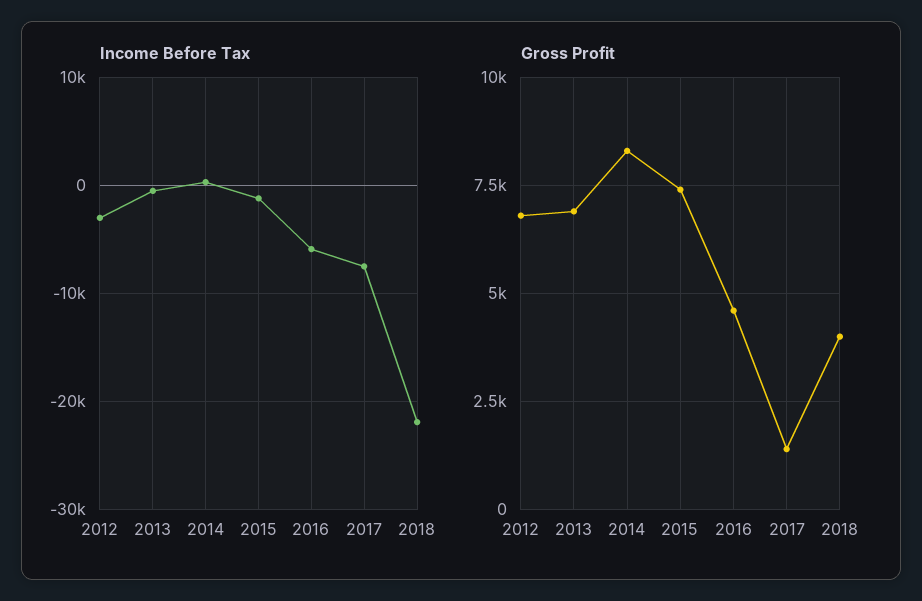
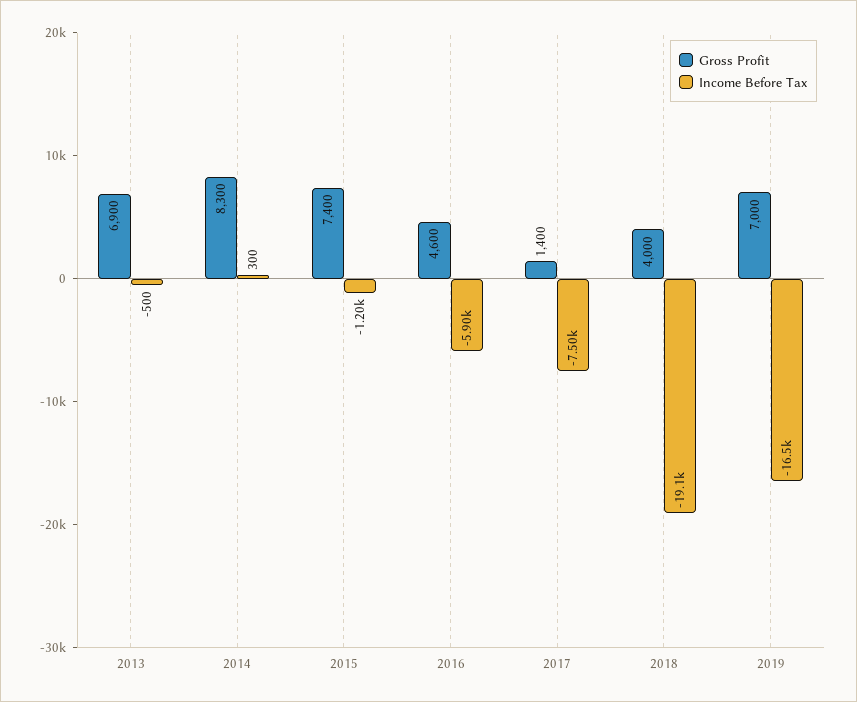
Income Before Tax, 2012: -3000 -> none
Income Before Tax, 2018: -22000 -> -19100
Gross Profit, 2012: 6750 -> none
Gross Profit, 2019: none -> 7000
Income Before Tax, 2019: none -> -16500

